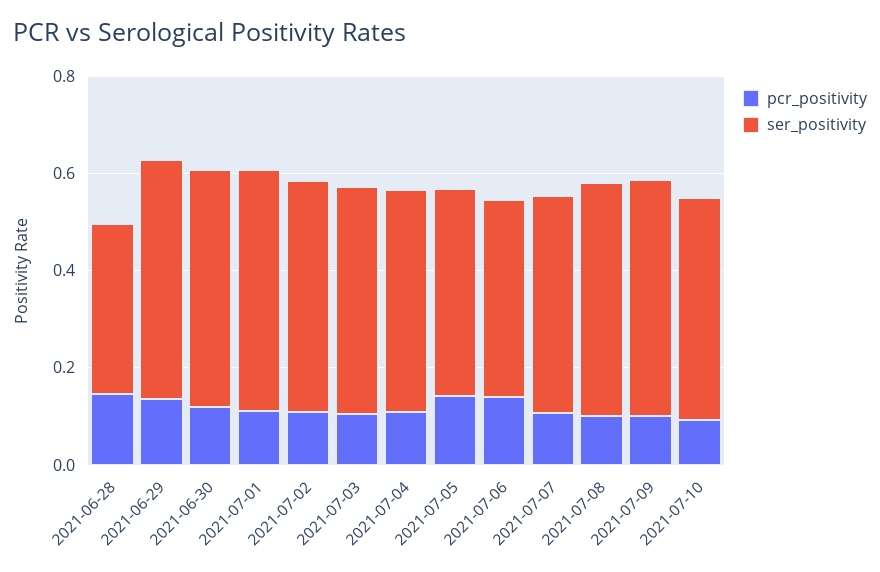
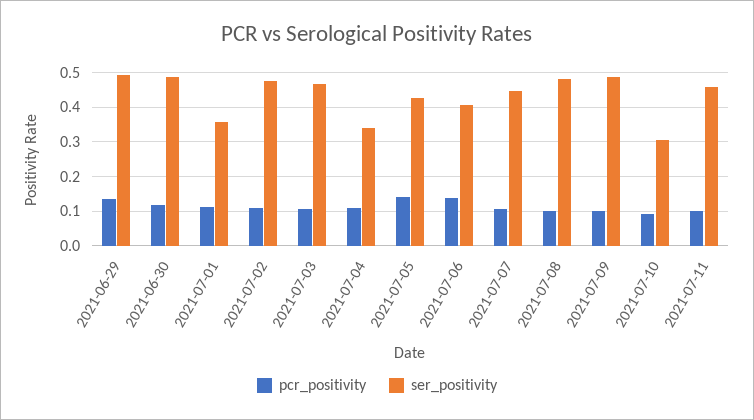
pcr_positivity, 2021-06-28: 0.15 -> none
ser_positivity, 2021-06-28: 0.35 -> none
ser_positivity, 2021-07-01: 0.5 -> 0.36
ser_positivity, 2021-07-04: 0.45 -> 0.34
ser_positivity, 2021-07-10: 0.45 -> 0.3
pcr_positivity, 2021-07-11: none -> 0.1
ser_positivity, 2021-07-11: none -> 0.46

